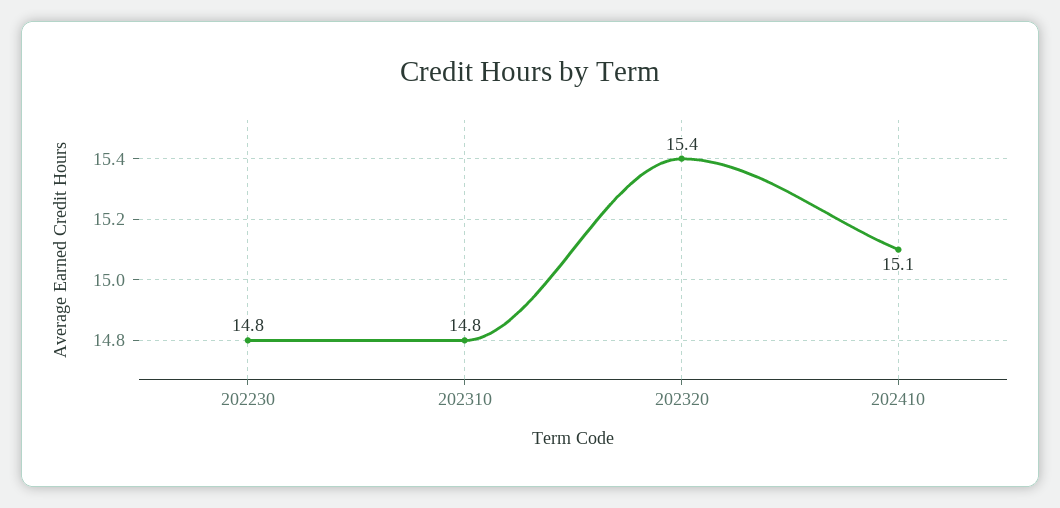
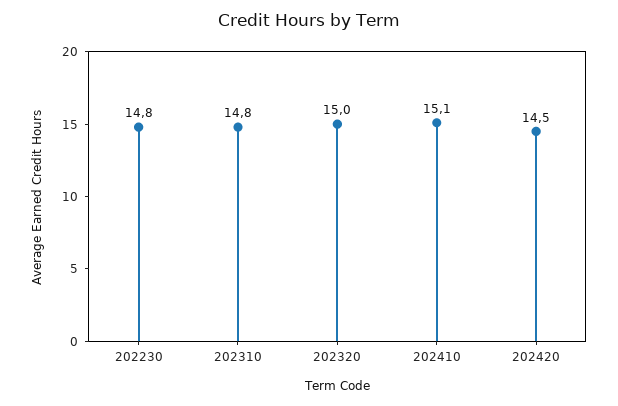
202320: 15.4 -> 15
202420: none -> 14.5

